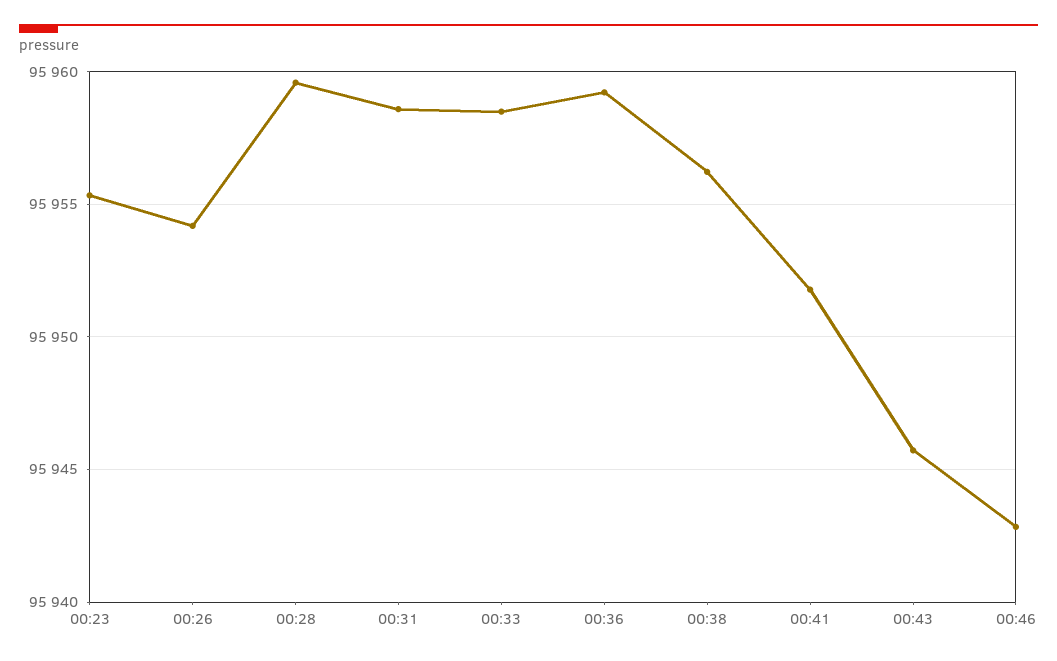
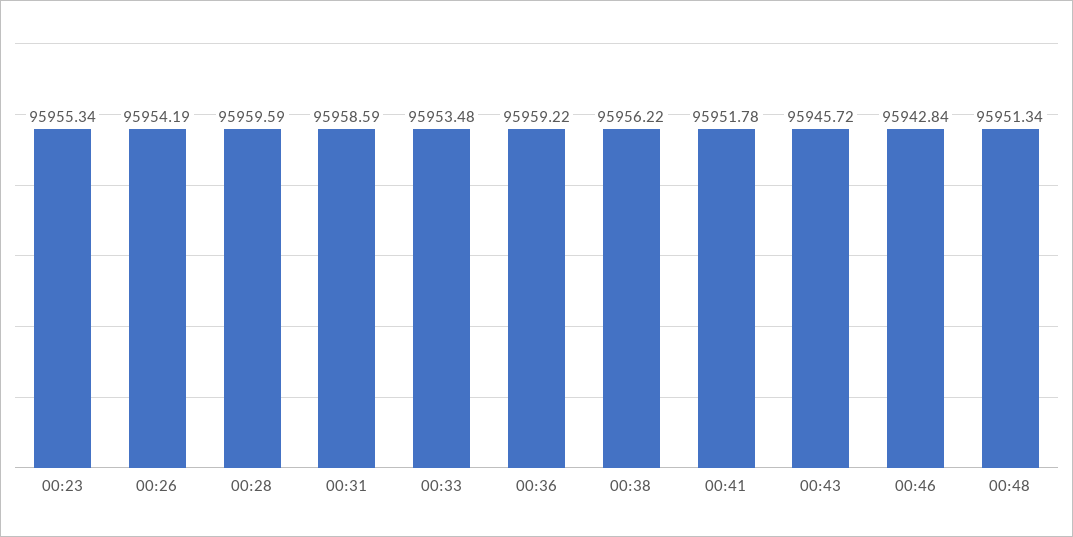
00:33: 95958.5 -> 95953.48
00:48: none -> 95951.34

